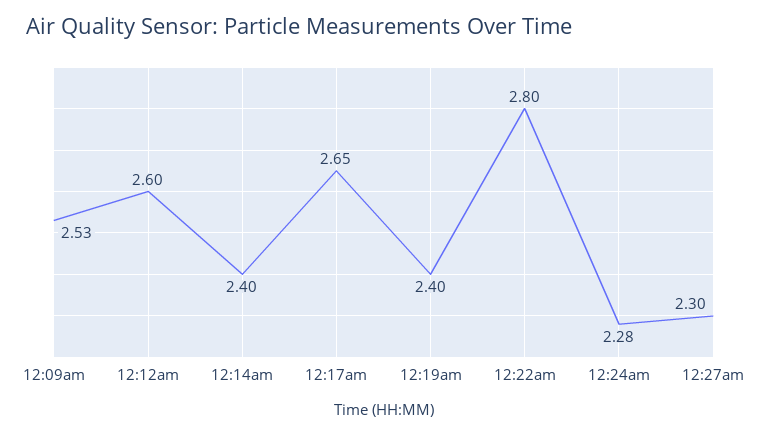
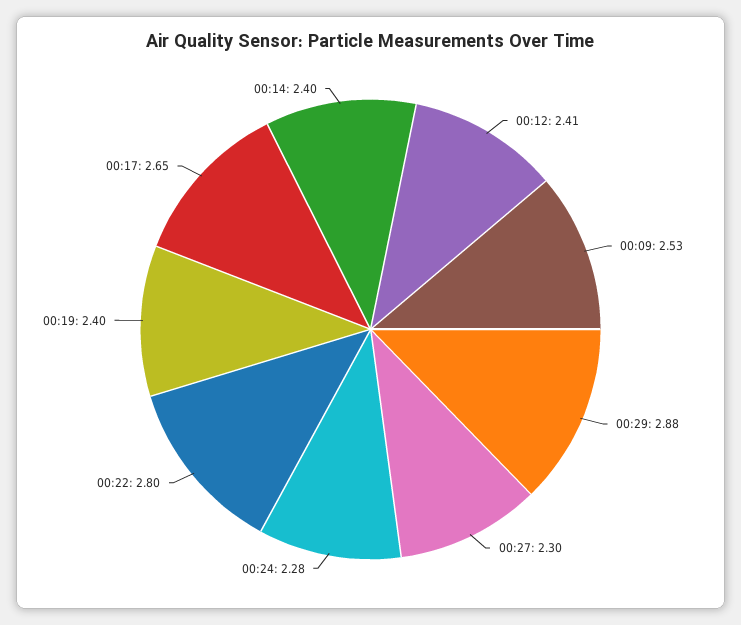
12:12am: 2.6 -> 2.41
00:29: none -> 2.88

